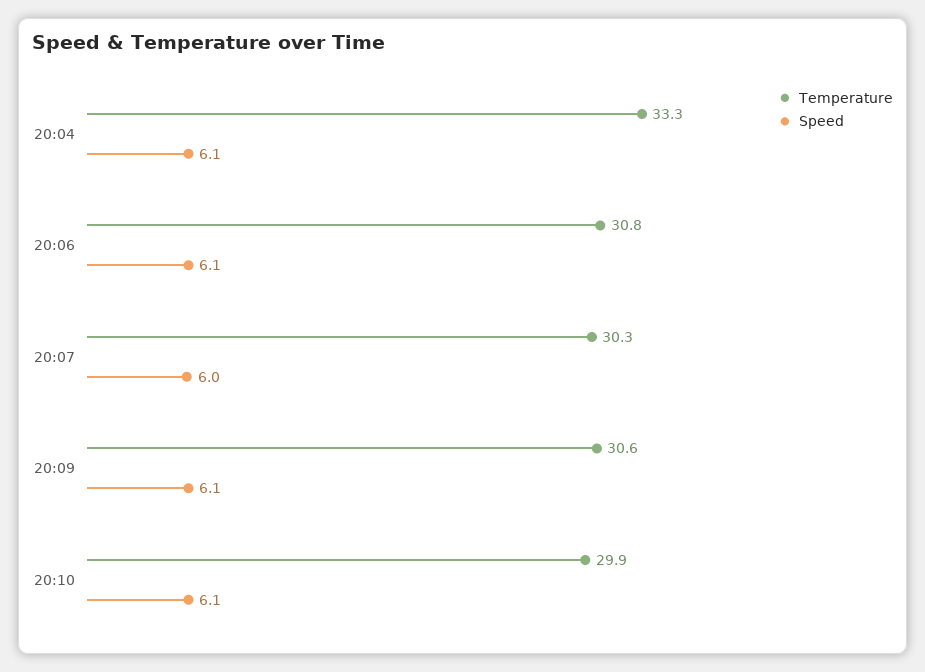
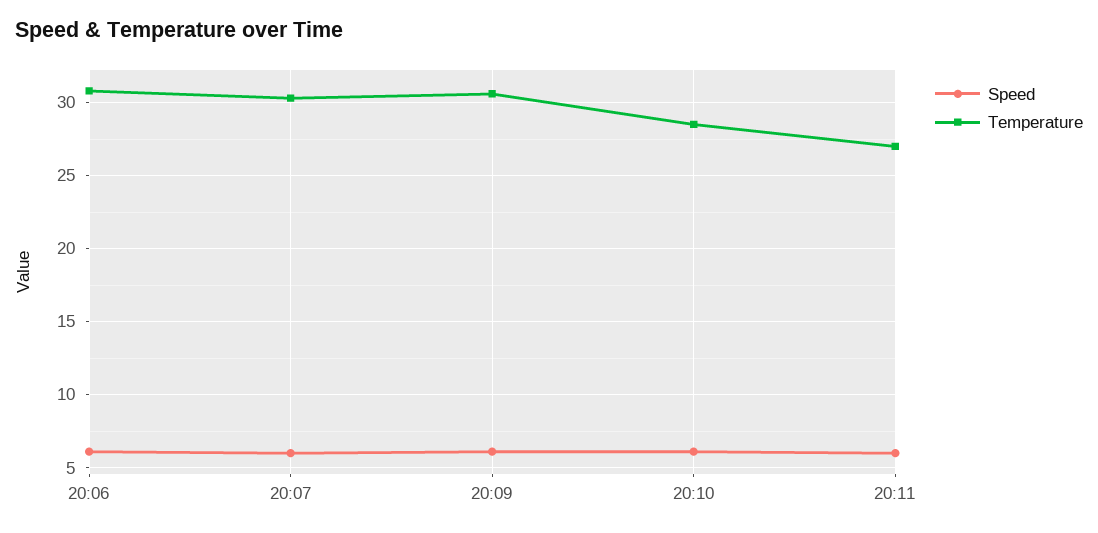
Temperature, 20:04: 33.3 -> none
Speed, 20:04: 6.1 -> none
Temperature, 20:10: 29.9 -> 28.5
Speed, 20:11: none -> 6
Temperature, 20:11: none -> 27

